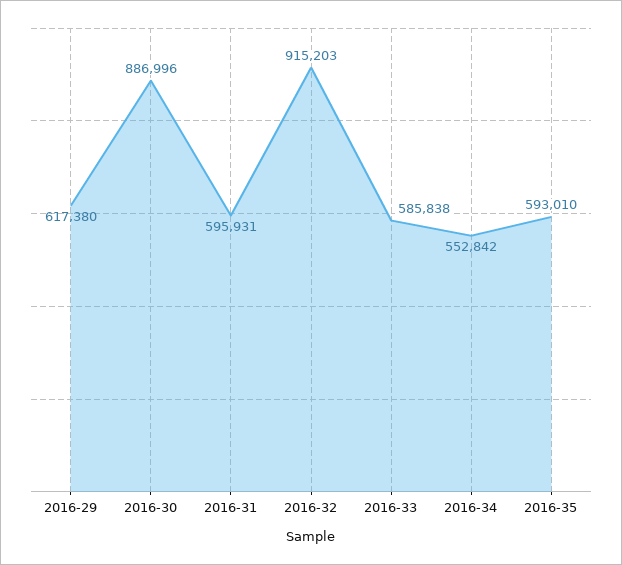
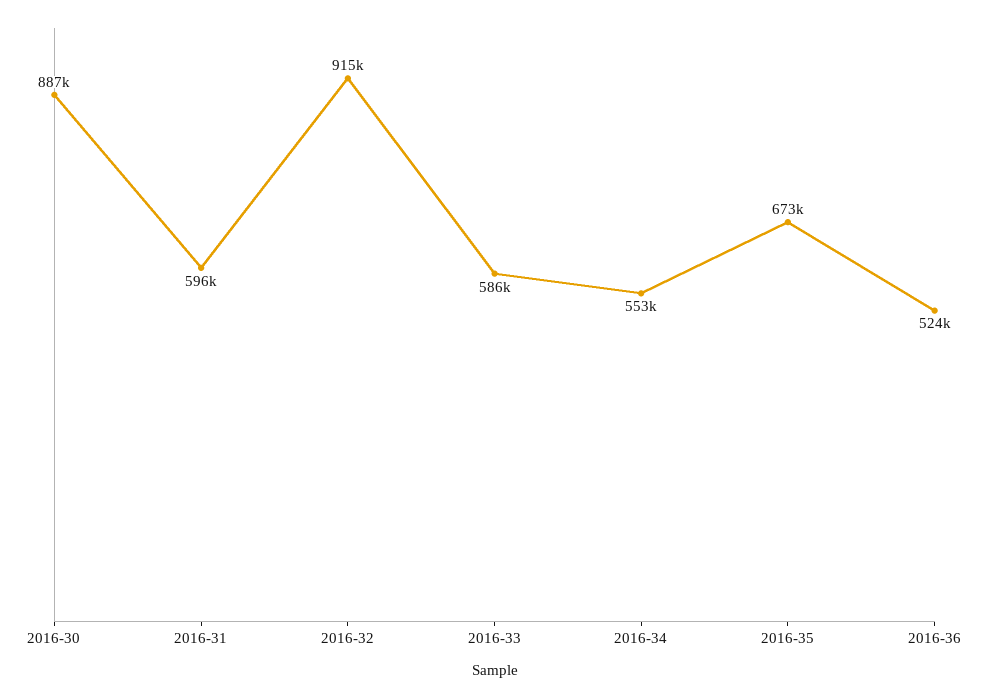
2016-29: 617380 -> none
2016-35: 593010 -> 673000
2016-36: none -> 524000

